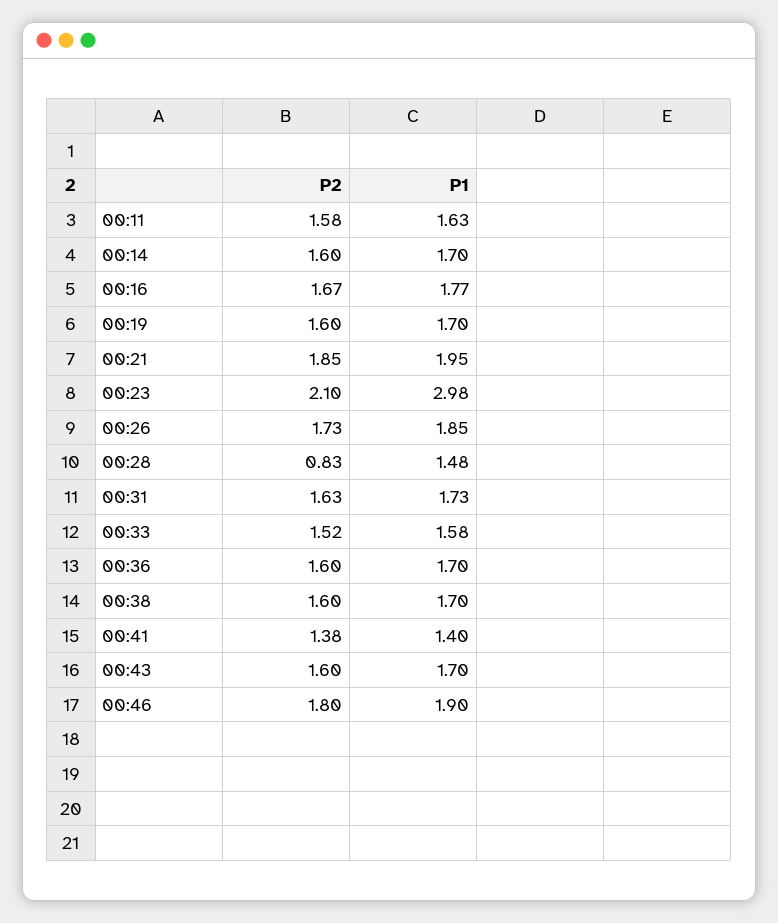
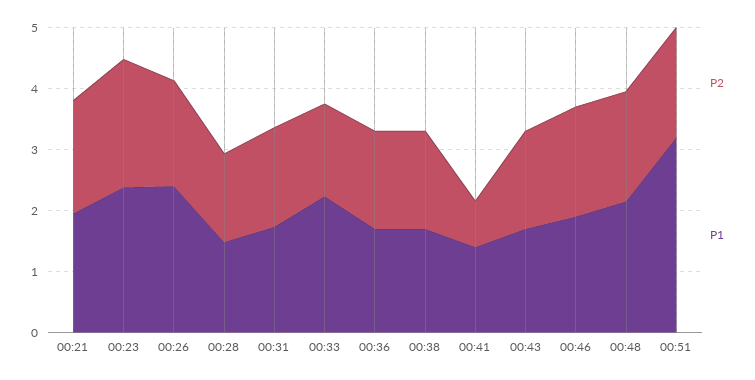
P2, 00:11: 1.58 -> none
P1, 00:11: 1.63 -> none
P2, 00:14: 1.6 -> none
P1, 00:14: 1.7 -> none
P2, 00:16: 1.67 -> none
P1, 00:16: 1.77 -> none
P2, 00:19: 1.6 -> none
P1, 00:19: 1.7 -> none
P1, 00:23: 2.98 -> 2.4
P1, 00:26: 1.85 -> 2.4
P2, 00:28: 0.83 -> 1.4
P1, 00:33: 1.58 -> 2.2
P2, 00:41: 1.38 -> 0.8
P2, 00:48: none -> 1.8
P1, 00:48: none -> 2.2
P2, 00:51: none -> 1.8
P1, 00:51: none -> 3.2

